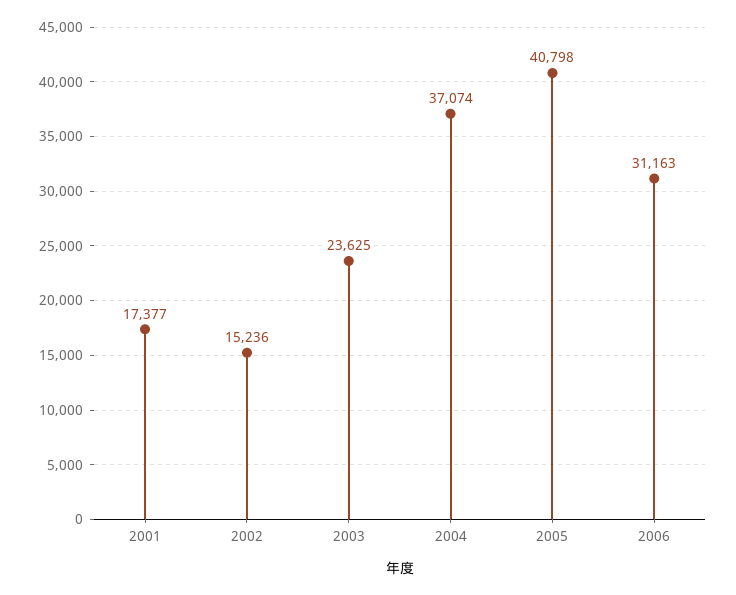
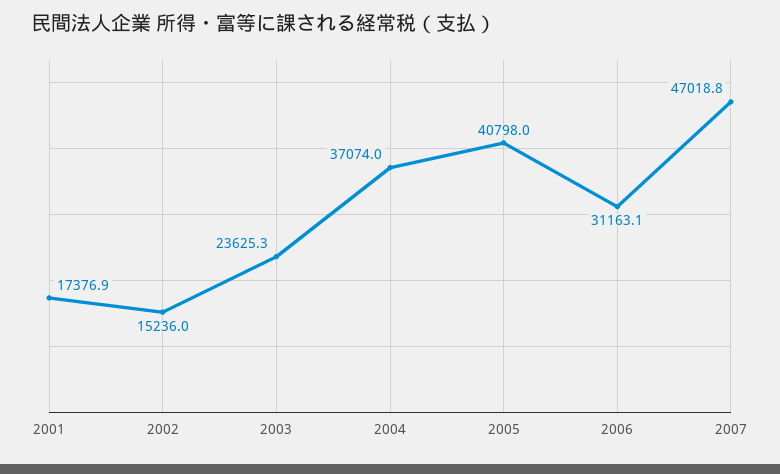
2007: none -> 47018.8

